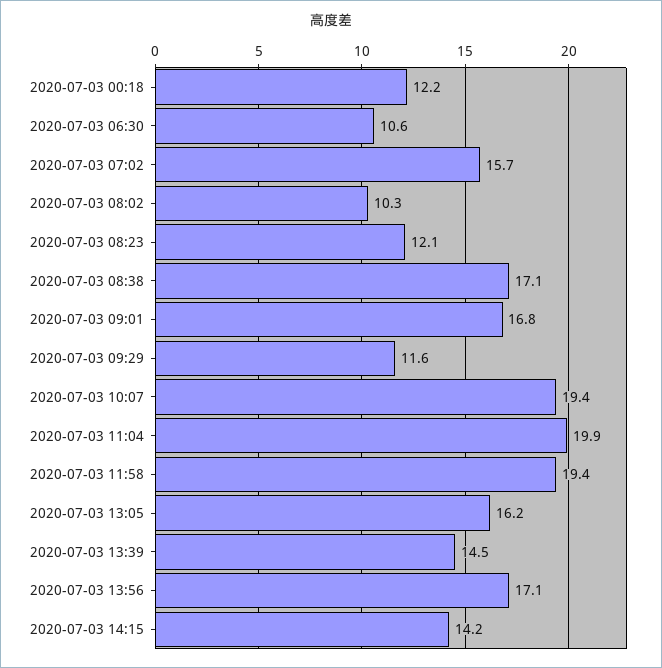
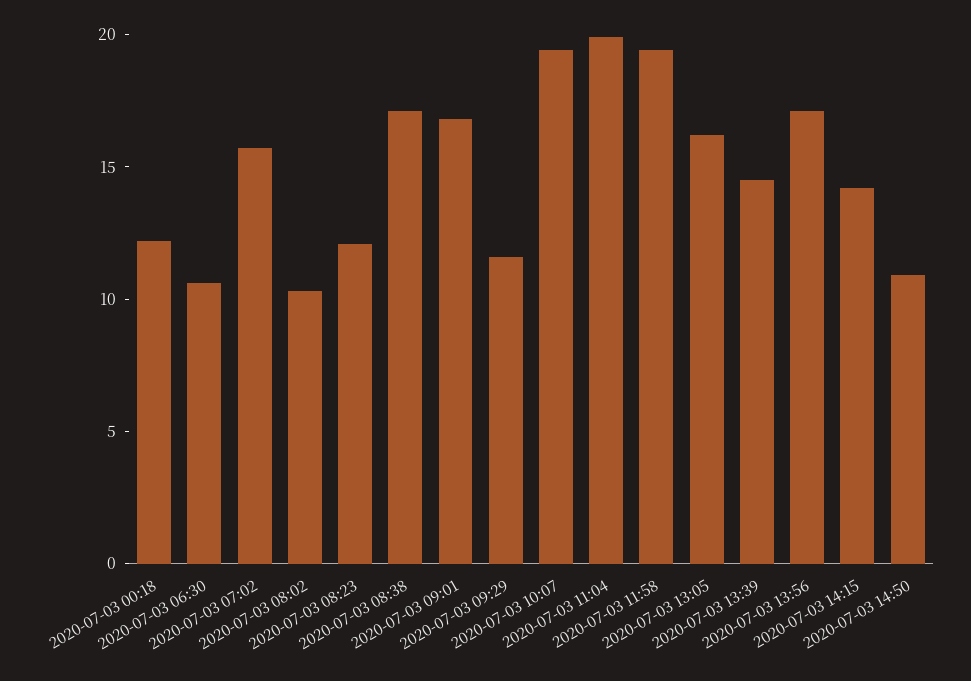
2020-07-03 14:50: none -> 11

